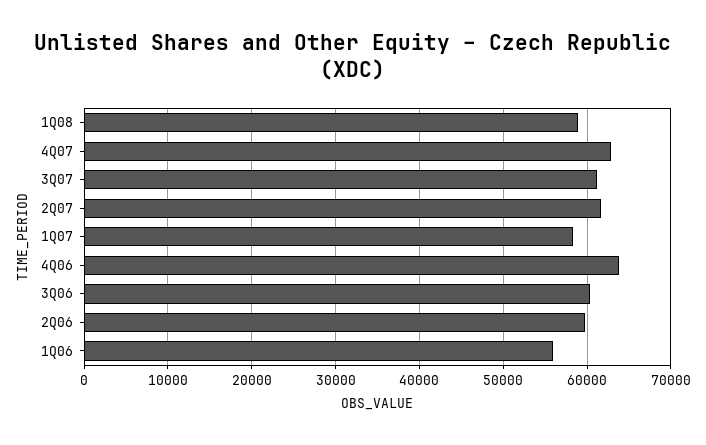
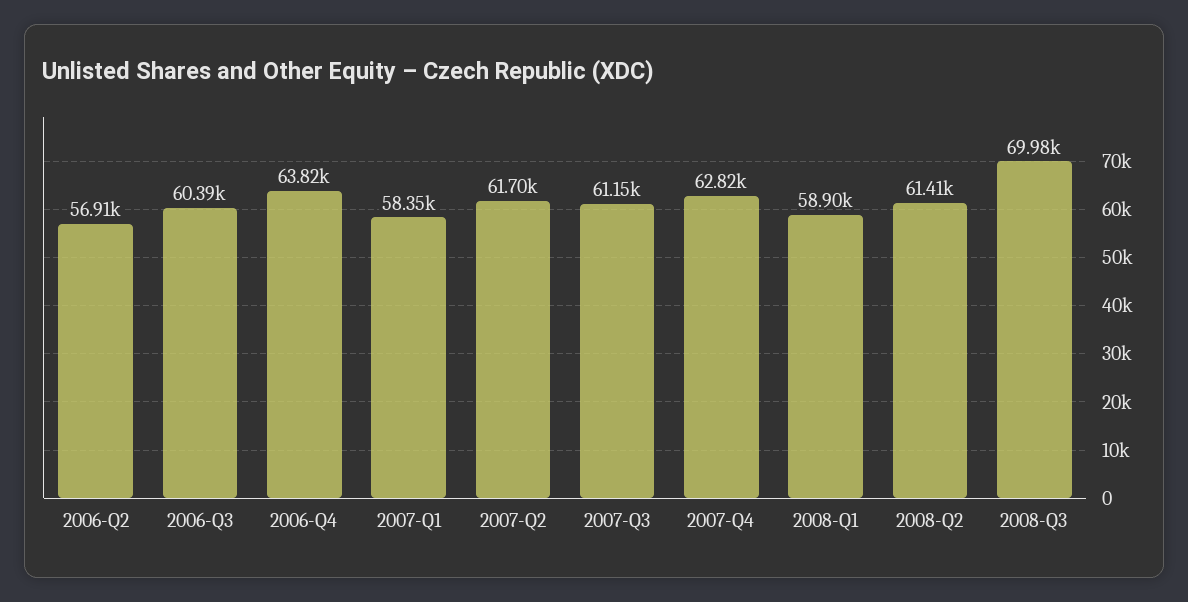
2Q06: 60000 -> 56910
1Q06: 56000 -> none
2008-Q2: none -> 61410
2008-Q3: none -> 69980

